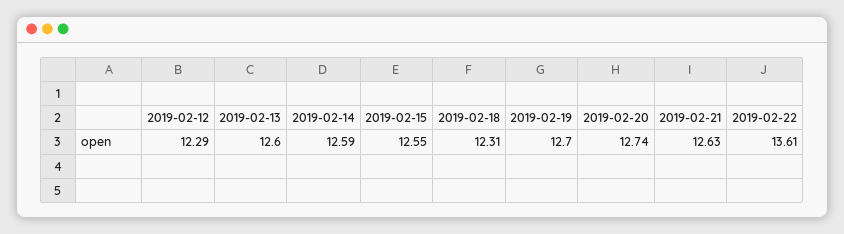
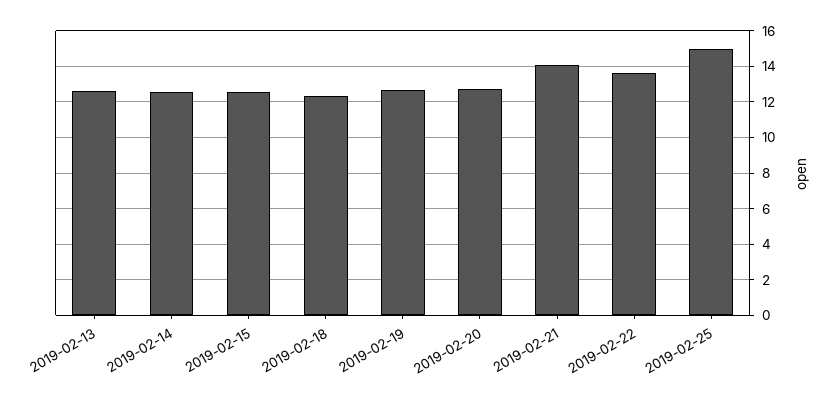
2019-02-12: 12.29 -> none
2019-02-21: 12.63 -> 14
2019-02-25: none -> 15

